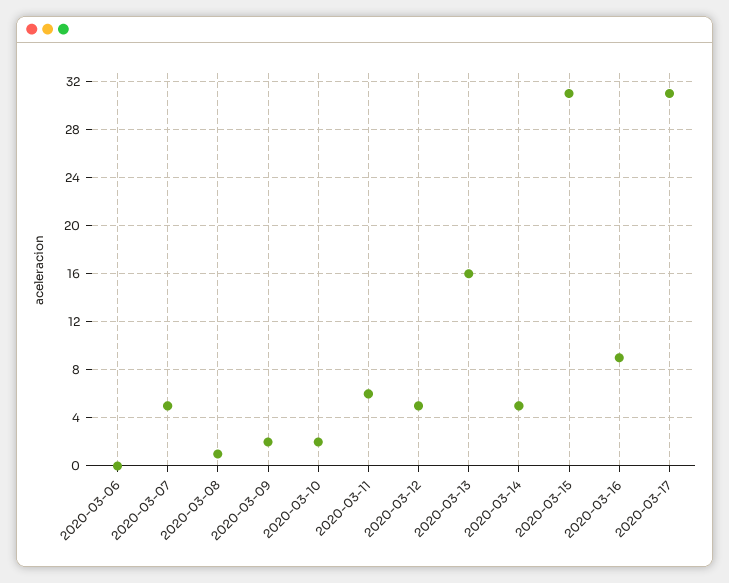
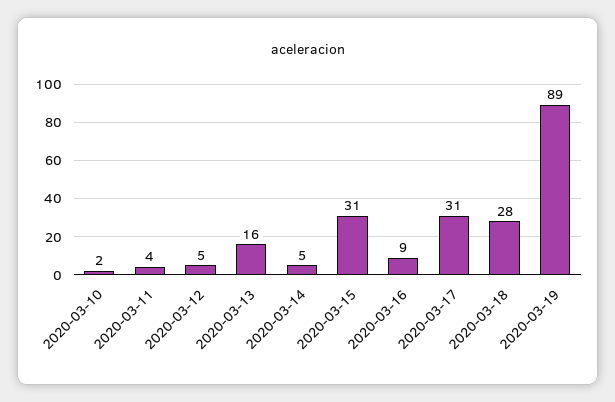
2020-03-06: 0 -> none
2020-03-07: 5 -> none
2020-03-08: 1 -> none
2020-03-09: 2 -> none
2020-03-11: 6 -> 4
2020-03-18: none -> 28
2020-03-19: none -> 89

